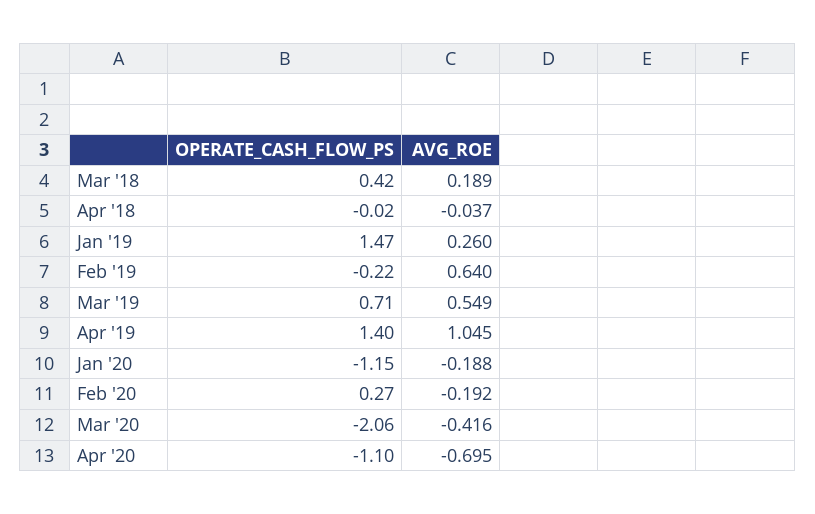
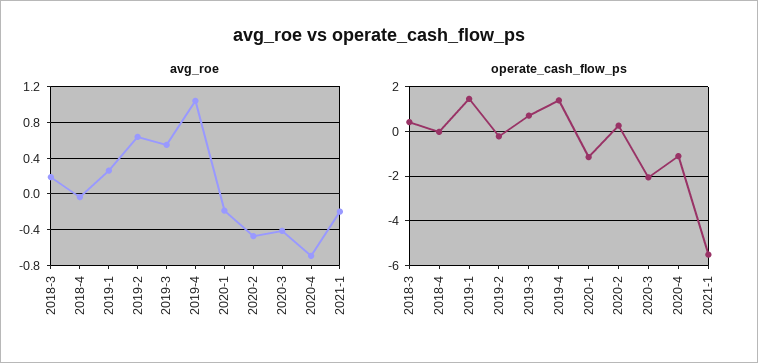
AVG_ROE, Feb '20: -0.192 -> -0.5
AVG_ROE, 2021-1: none -> -0.2
OPERATE_CASH_FLOW_PS, 2021-1: none -> -5.5

